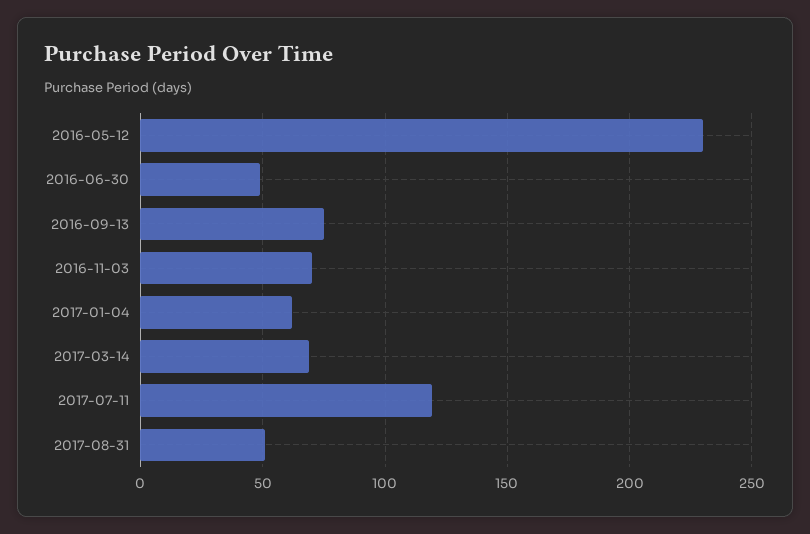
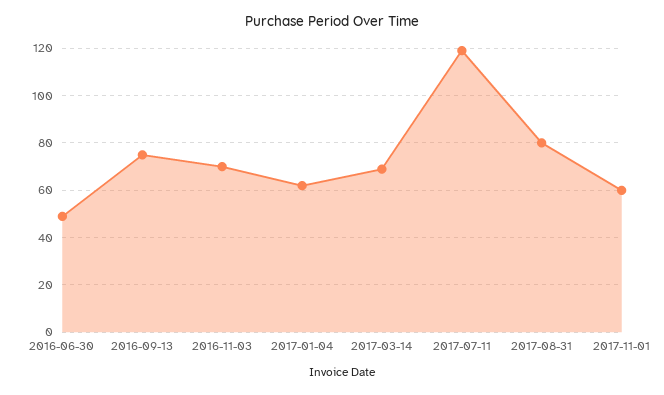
2016-05-12: 230 -> none
2017-08-31: 50 -> 80
2017-11-01: none -> 60

